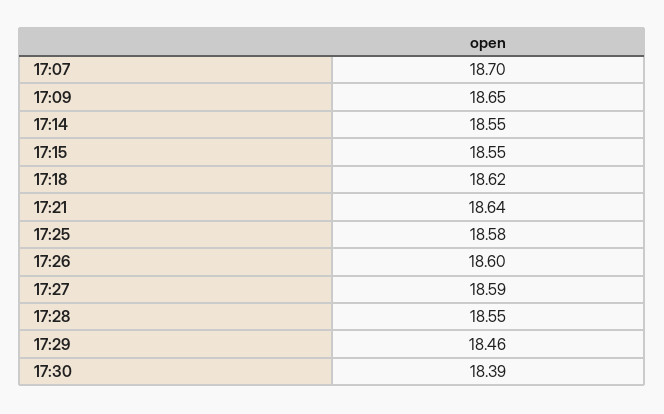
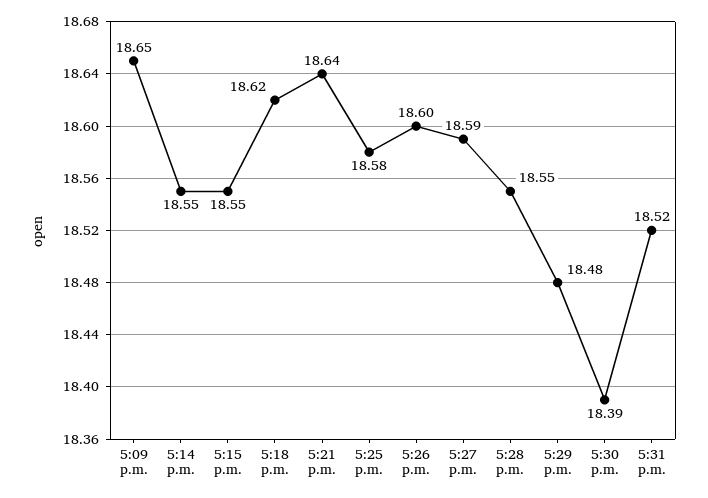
17:07: 18.7 -> none
17:29: 18.46 -> 18.48
5:31 p.m.: none -> 18.52

